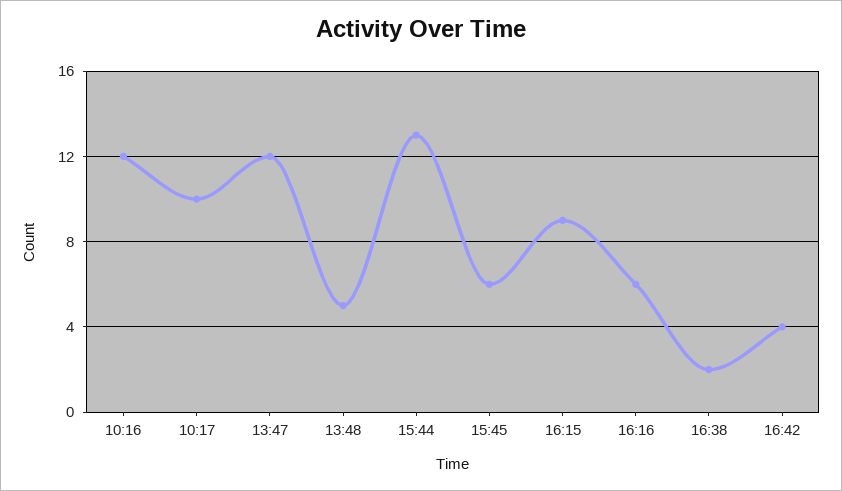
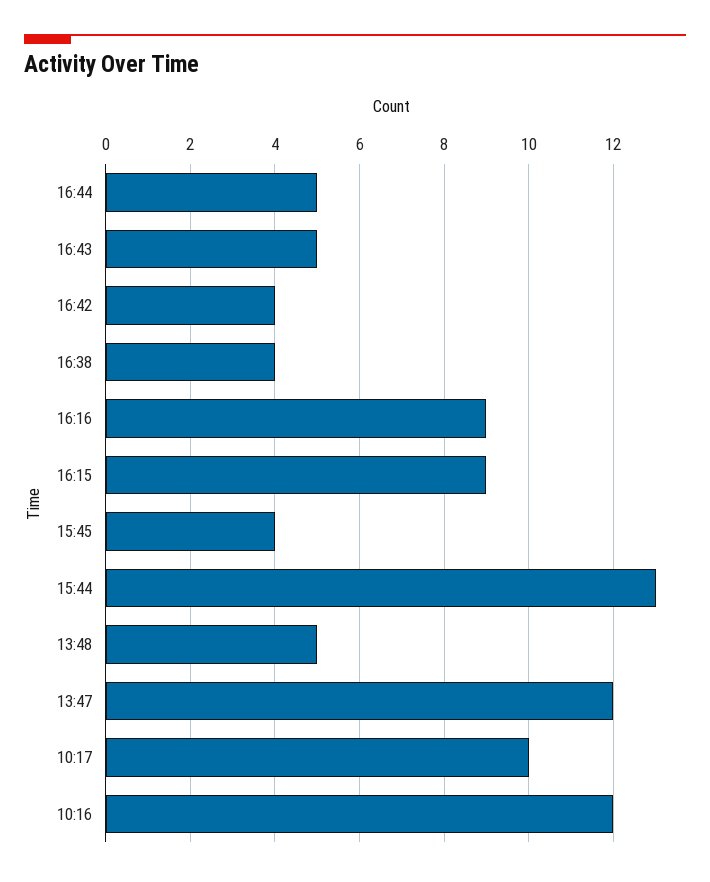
15:45: 6 -> 4
16:16: 6 -> 9
16:38: 2 -> 4
16:44: none -> 5
16:43: none -> 5

